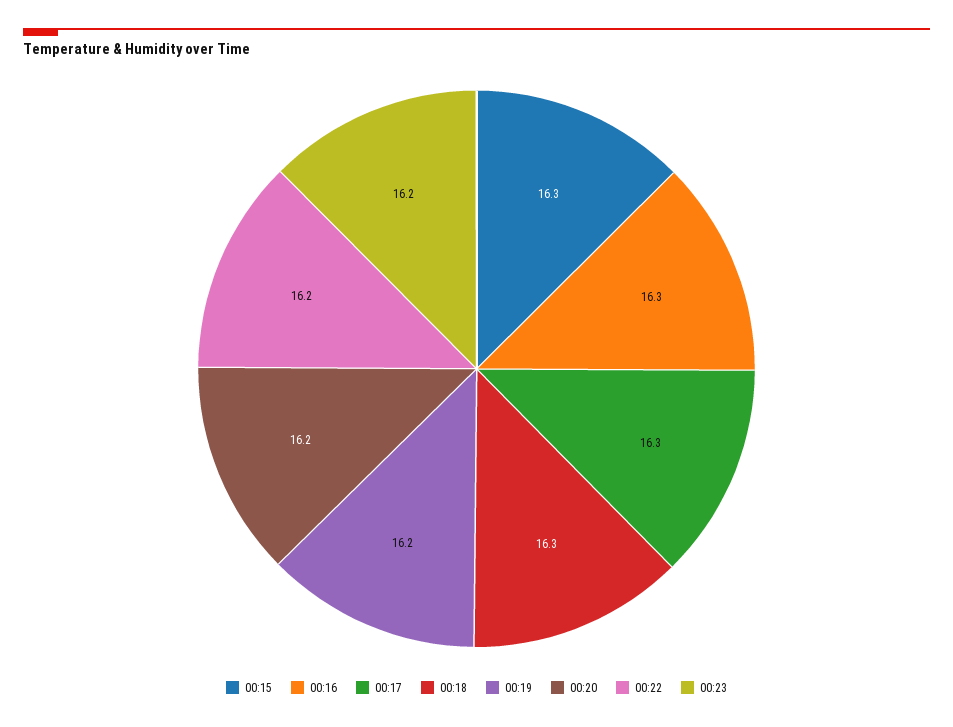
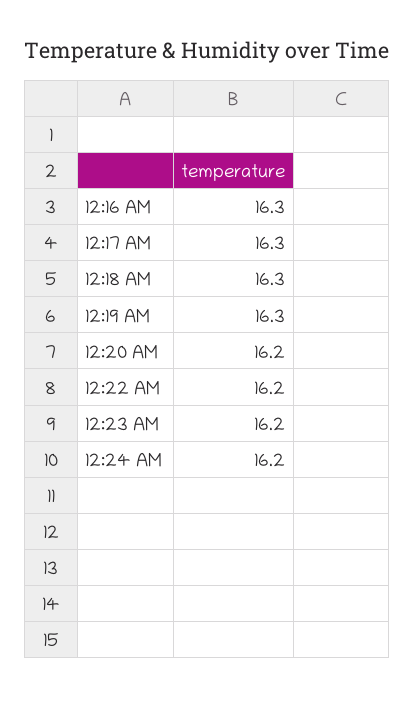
00:15: 16.3 -> none
00:19: 16.2 -> 16.3
12:24 AM: none -> 16.2

